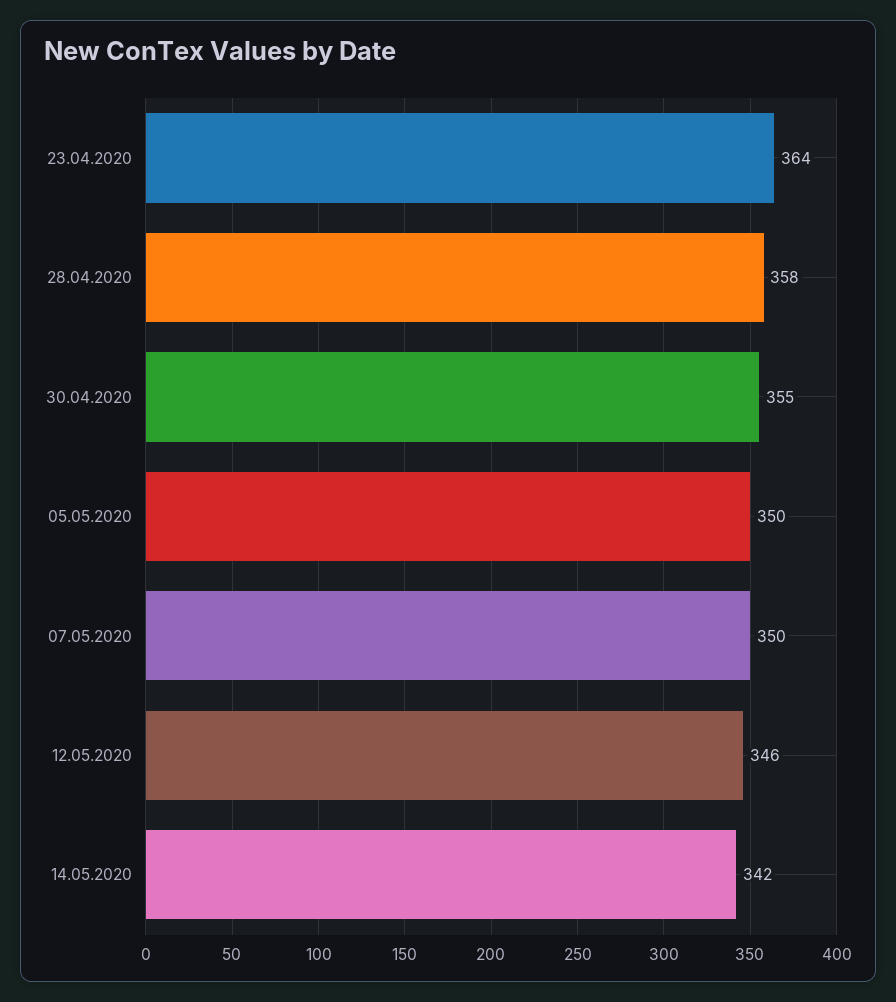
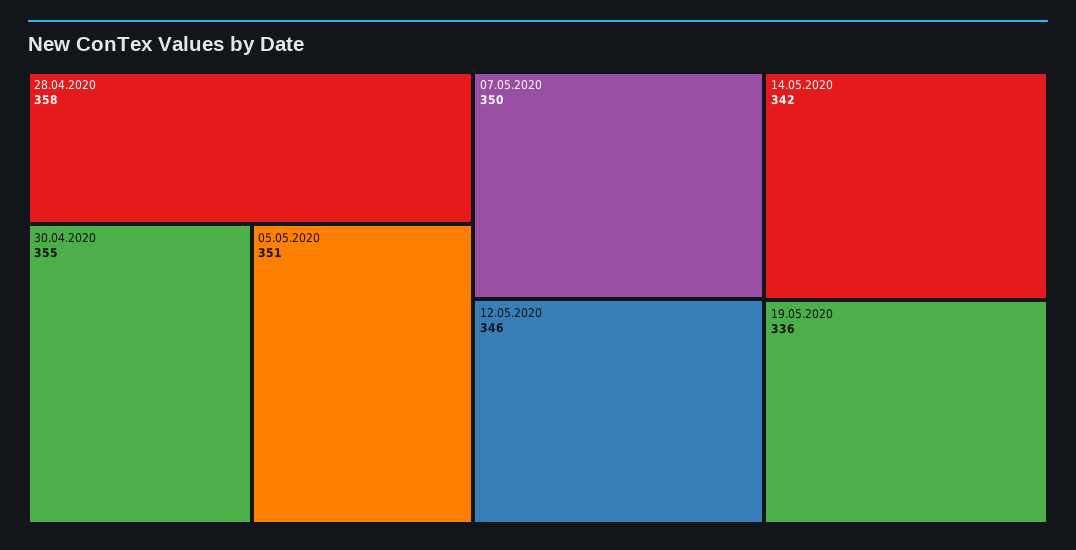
23.04.2020: 364 -> none
05.05.2020: 350 -> 351
19.05.2020: none -> 336

